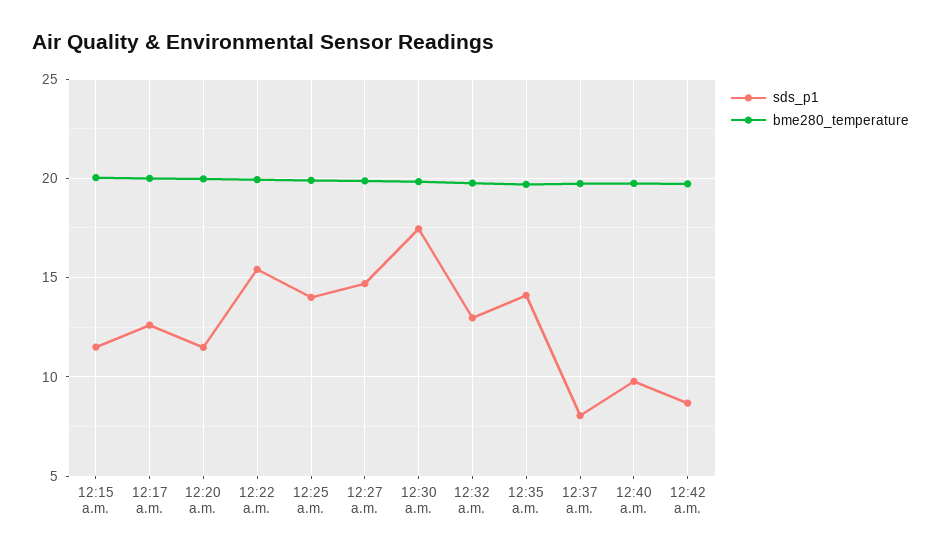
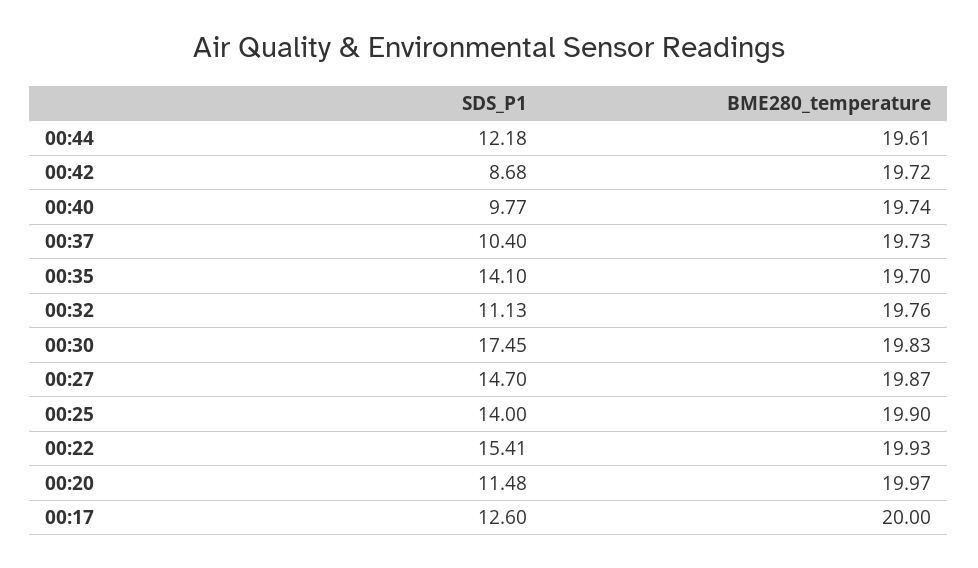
sds_p1, 12:15 a.m.: 11.5 -> none
bme280_temperature, 12:15 a.m.: 20 -> none
sds_p1, 12:32 a.m.: 13 -> 11.13
sds_p1, 12:37 a.m.: 8 -> 10.4
sds_p1, 00:44: none -> 12.18
bme280_temperature, 00:44: none -> 19.61

